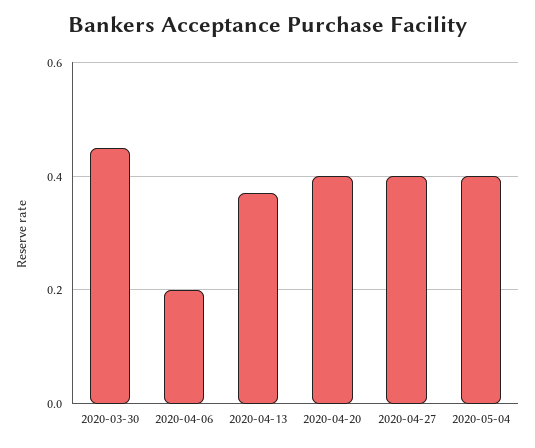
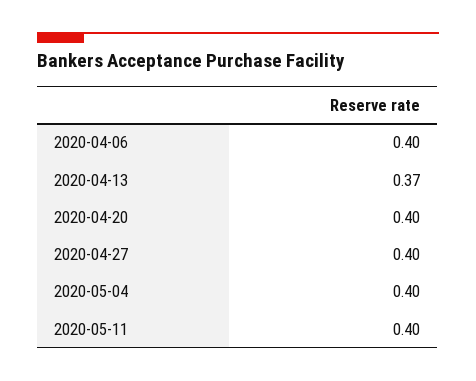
2020-03-30: 0.45 -> none
2020-04-06: 0.2 -> 0.4
2020-05-11: none -> 0.4

